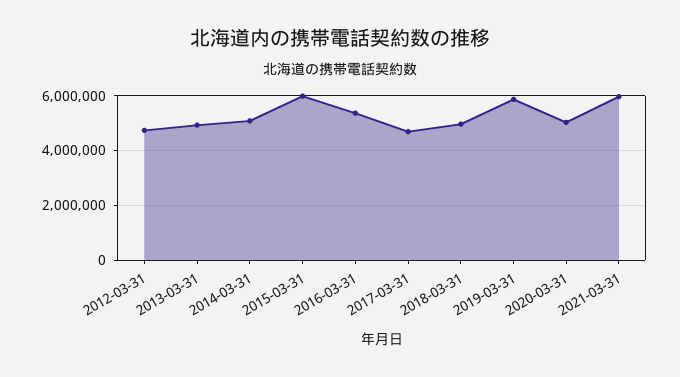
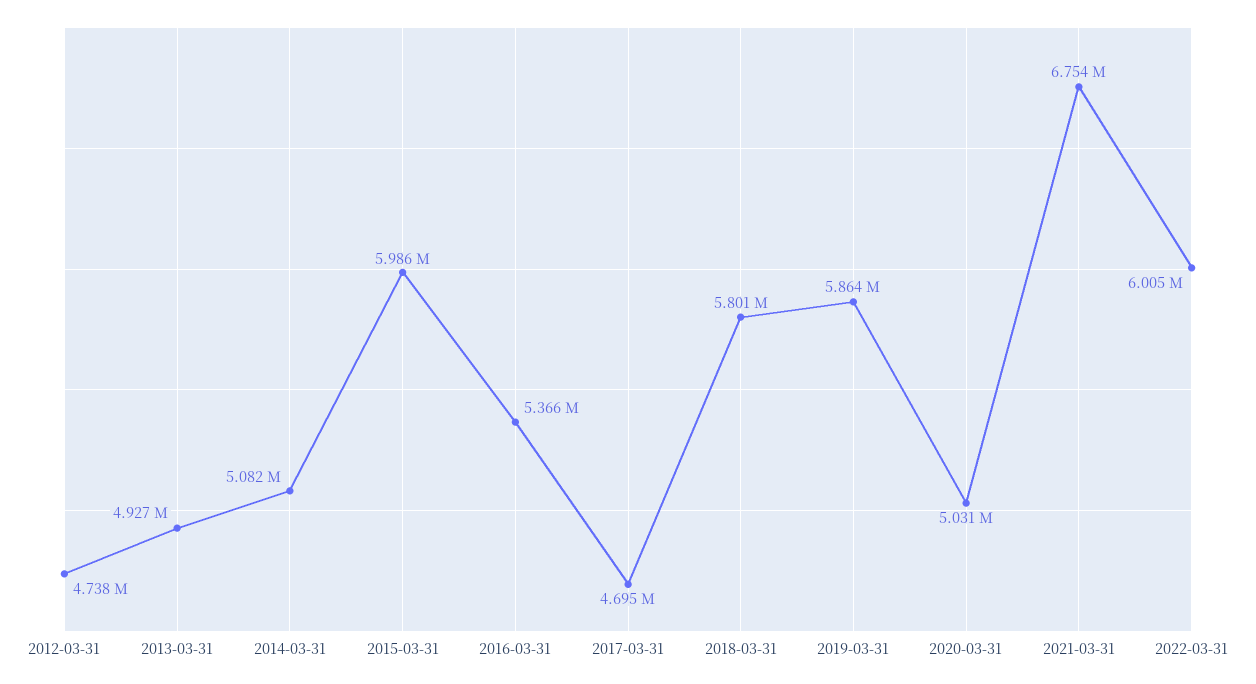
2018-03-31: 5000000 -> 5801000
2021-03-31: 6000000 -> 6754000
2022-03-31: none -> 6005000

